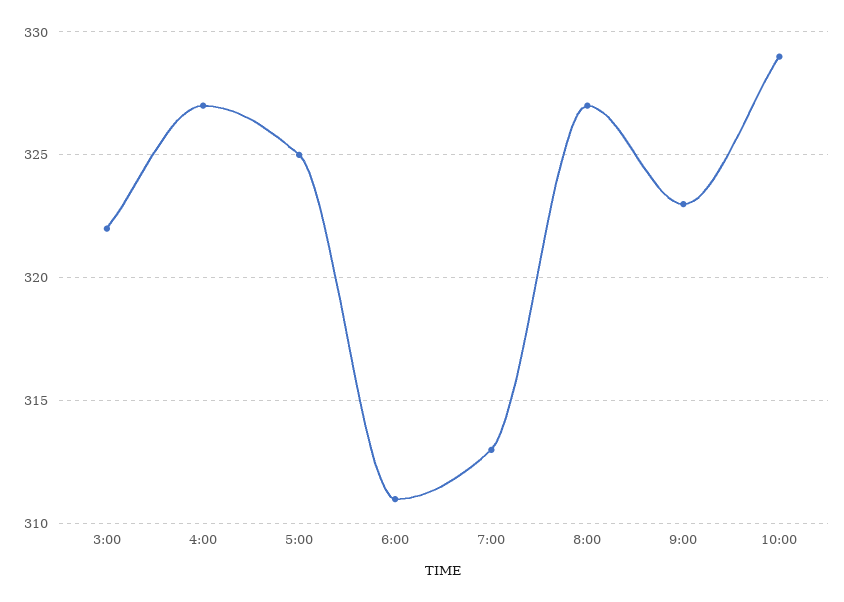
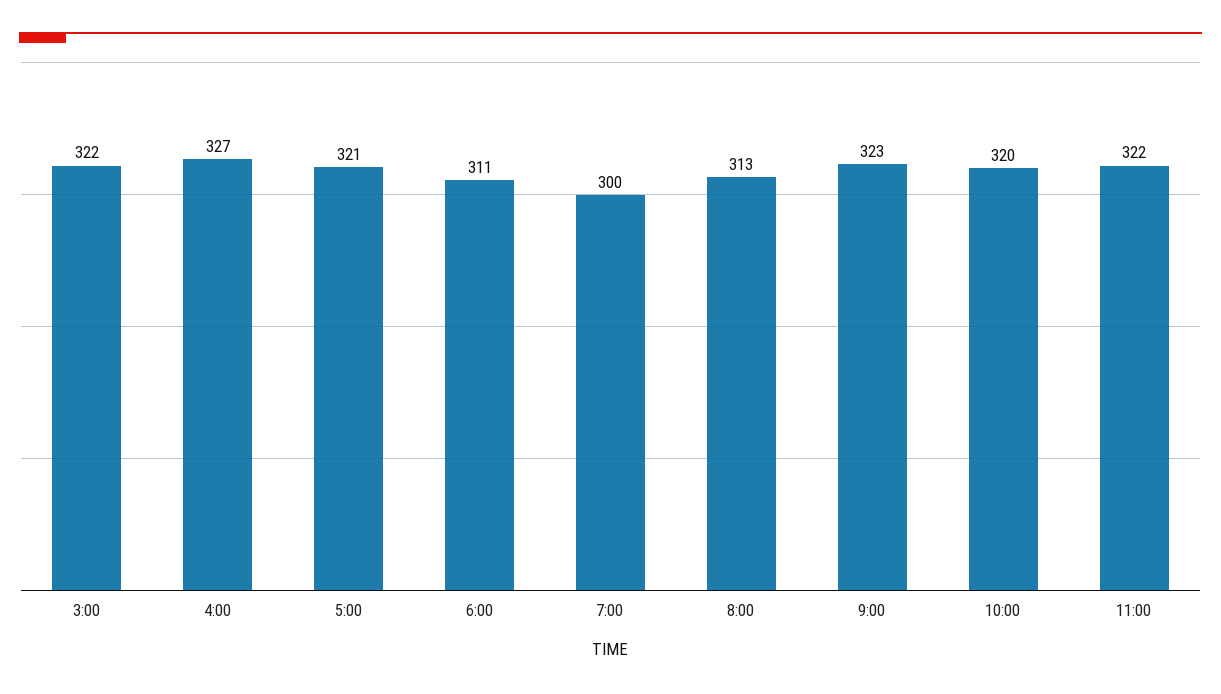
5:00: 325 -> 321
7:00: 313 -> 300
8:00: 327 -> 313
10:00: 329 -> 320
11:00: none -> 322

